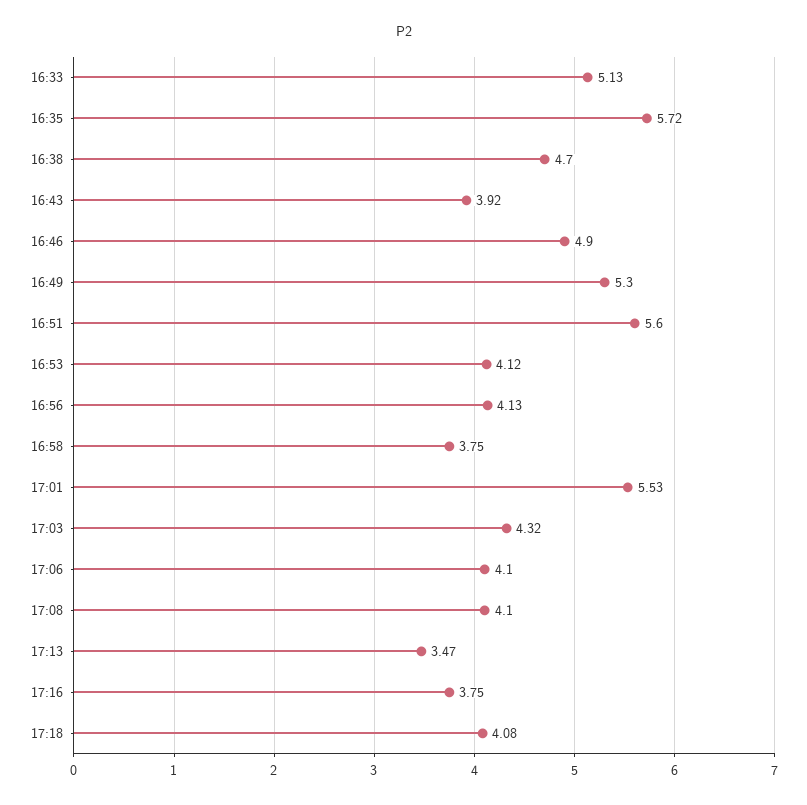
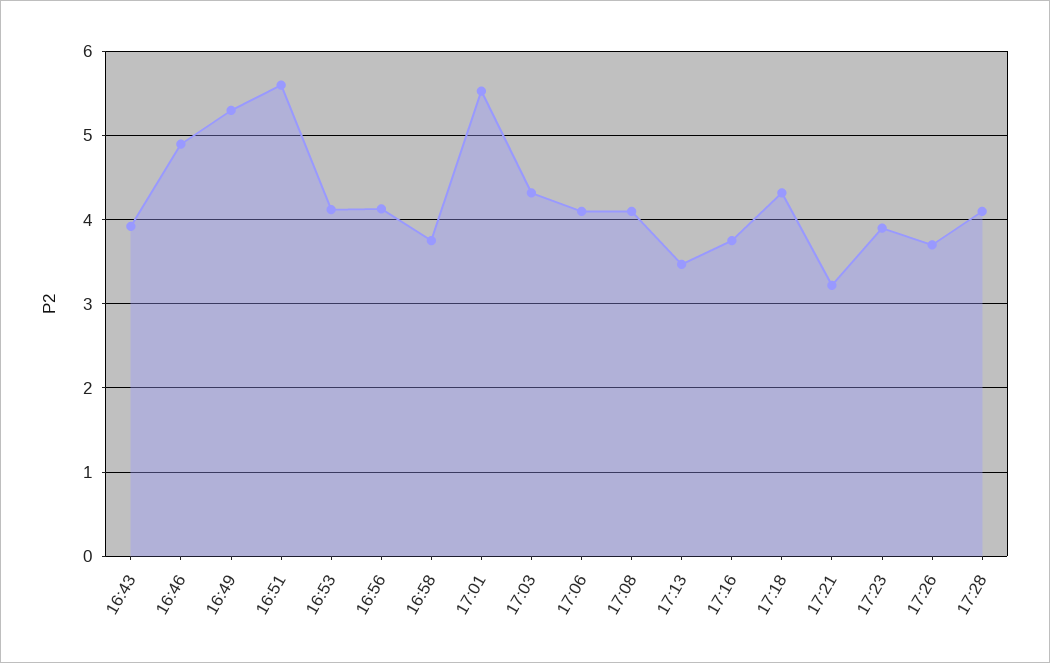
16:33: 5.13 -> none
16:35: 5.72 -> none
16:38: 4.7 -> none
17:18: 4.08 -> 4.3
17:21: none -> 3.2
17:23: none -> 3.9
17:26: none -> 3.7
17:28: none -> 4.1

